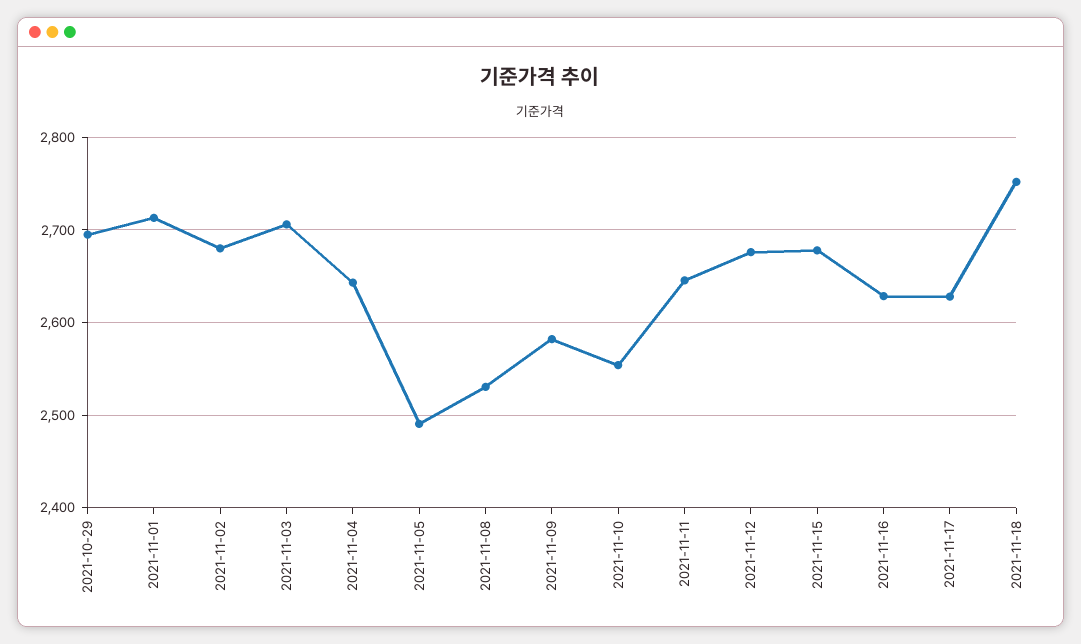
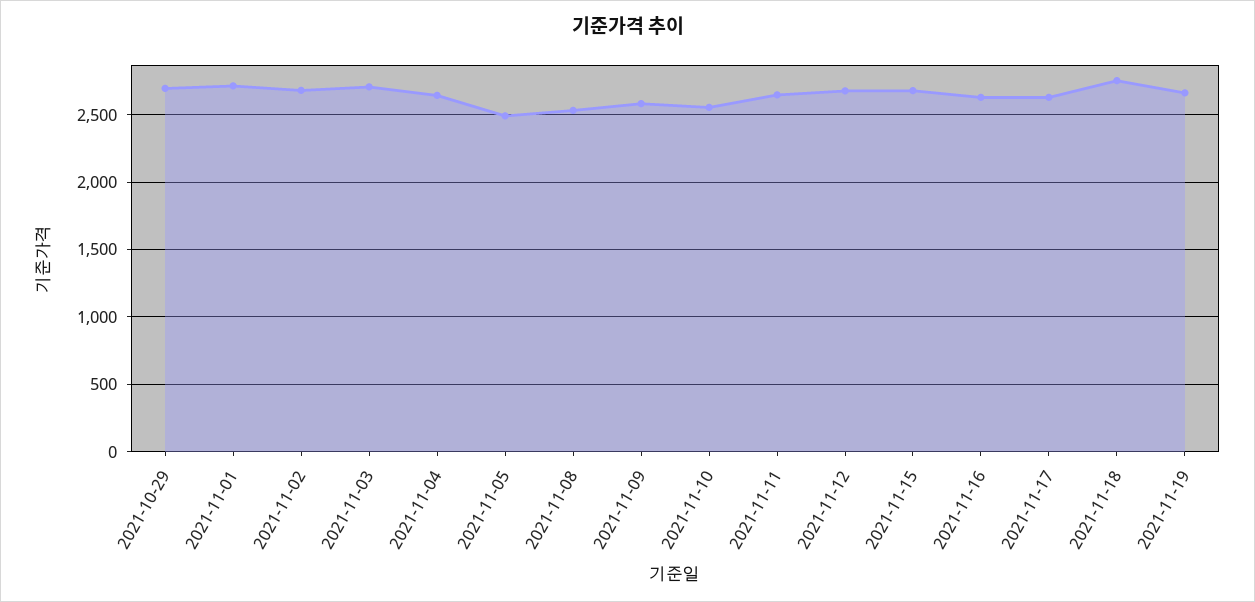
2021-11-19: none -> 2650

